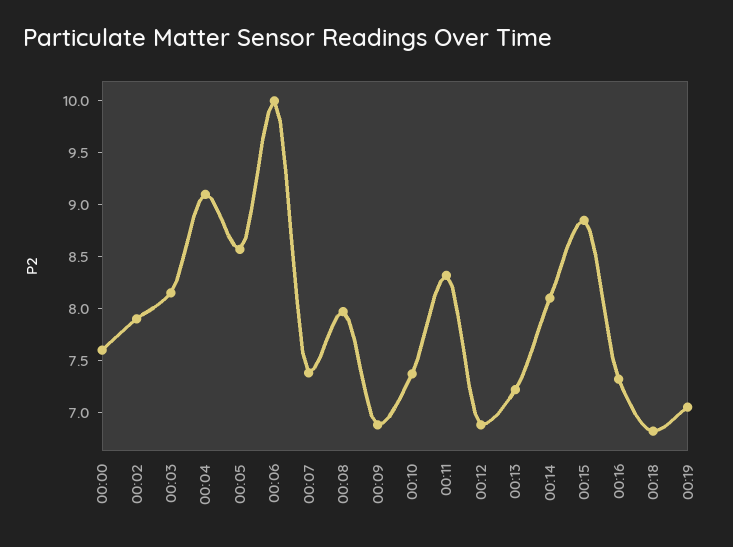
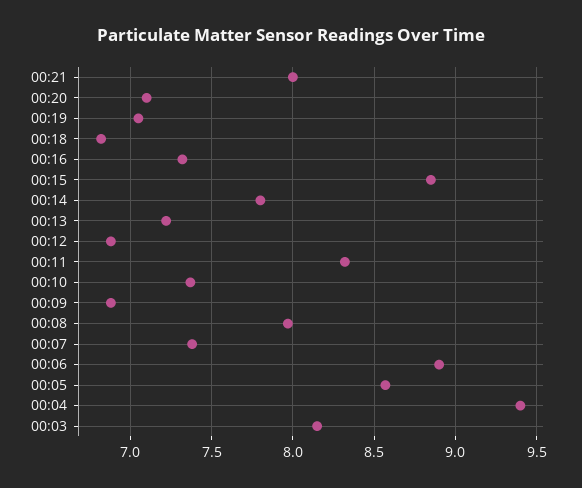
00:00: 7.6 -> none
00:02: 7.9 -> none
00:04: 9.1 -> 9.4
00:06: 10 -> 8.9
00:14: 8.1 -> 7.8
00:21: none -> 8
00:20: none -> 7.1

